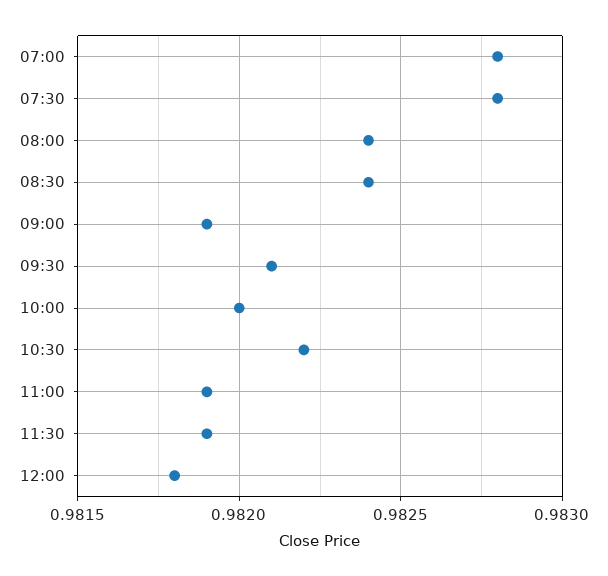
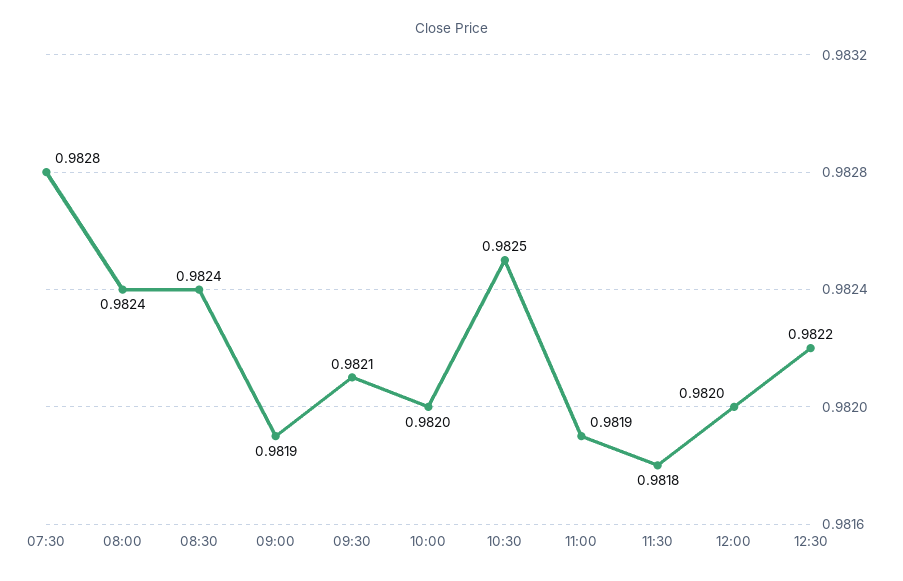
07:00: 0.9828 -> none
10:30: 0.9822 -> 0.9825
11:30: 0.9819 -> 0.9818
12:00: 0.9818 -> 0.982
12:30: none -> 0.9822

